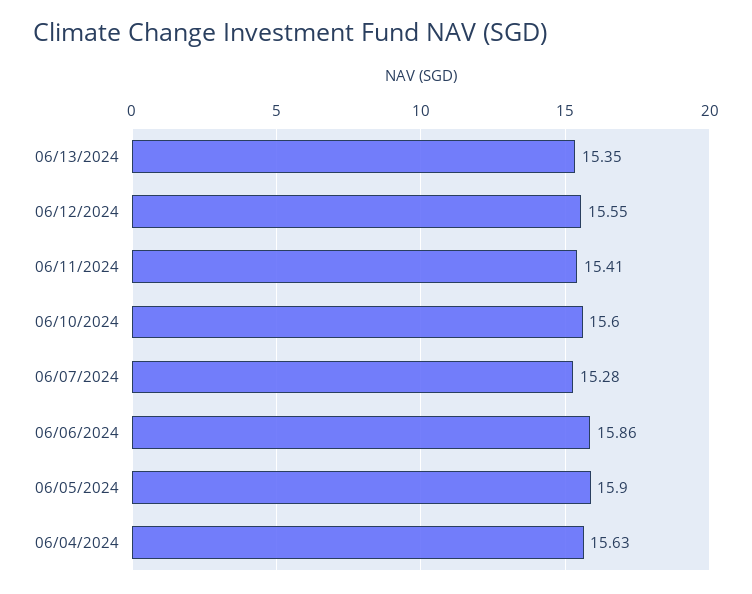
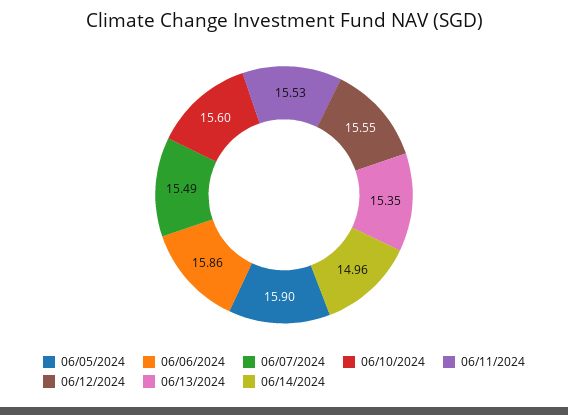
06/11/2024: 15.41 -> 15.53
06/07/2024: 15.28 -> 15.49
06/04/2024: 15.63 -> none
06/14/2024: none -> 14.96

